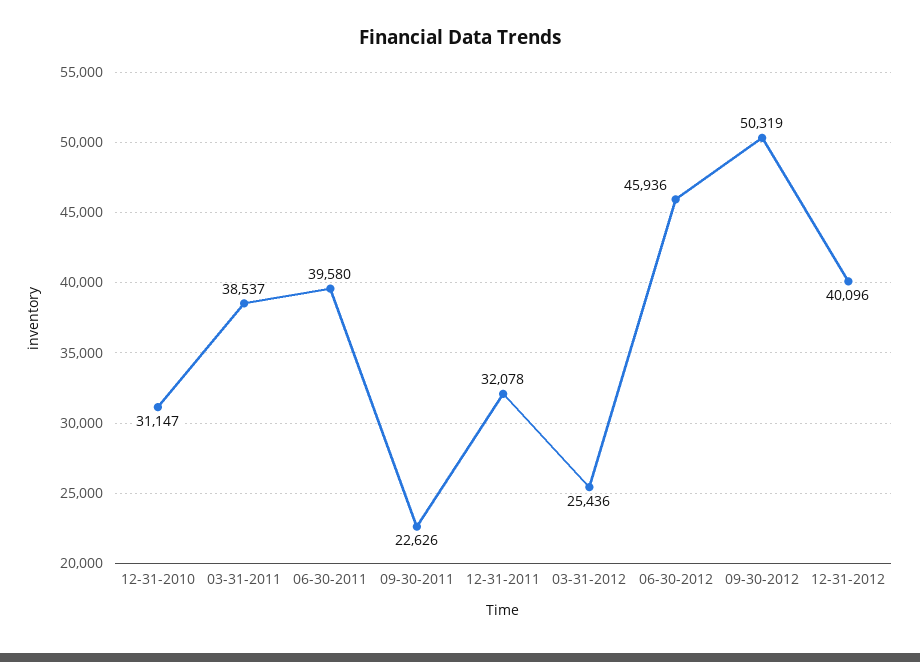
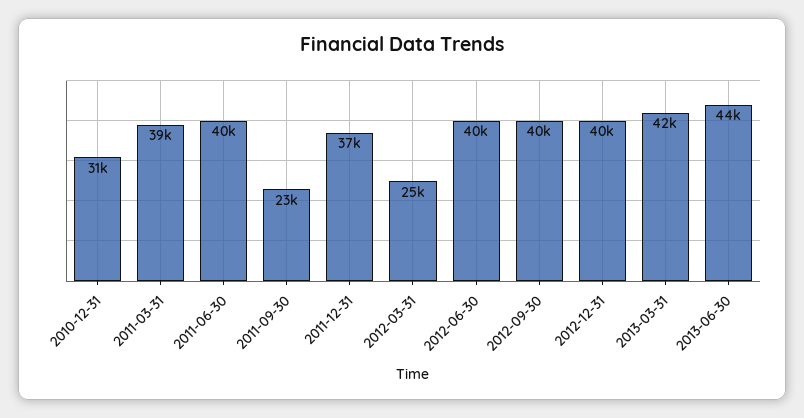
12-31-2011: 32078 -> 37000
06-30-2012: 45936 -> 40000
09-30-2012: 50319 -> 40000
2013-03-31: none -> 42000
2013-06-30: none -> 44000

